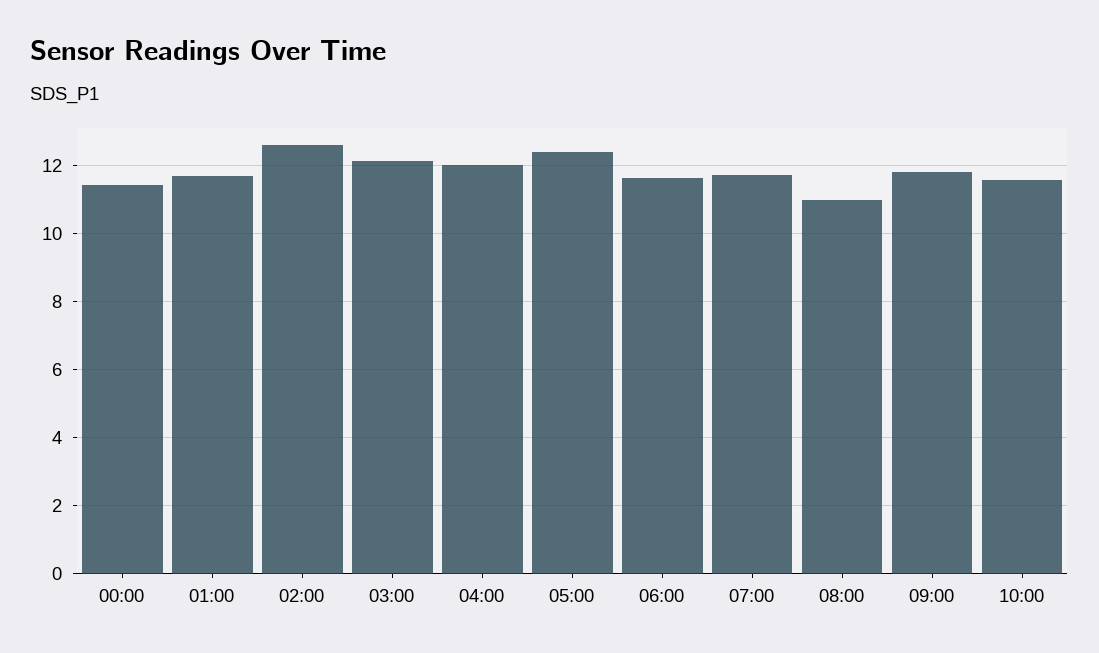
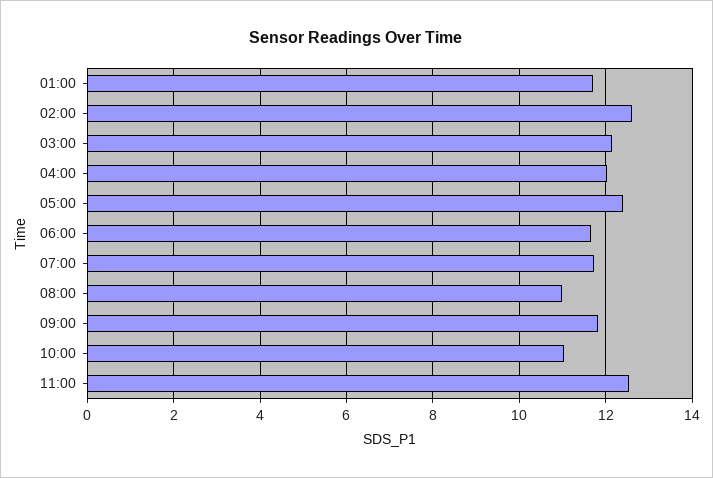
00:00: 11.4 -> none
10:00: 11.6 -> 11
11:00: none -> 12.6

